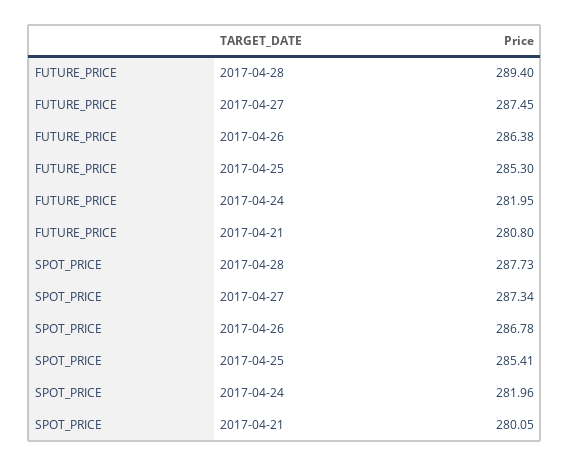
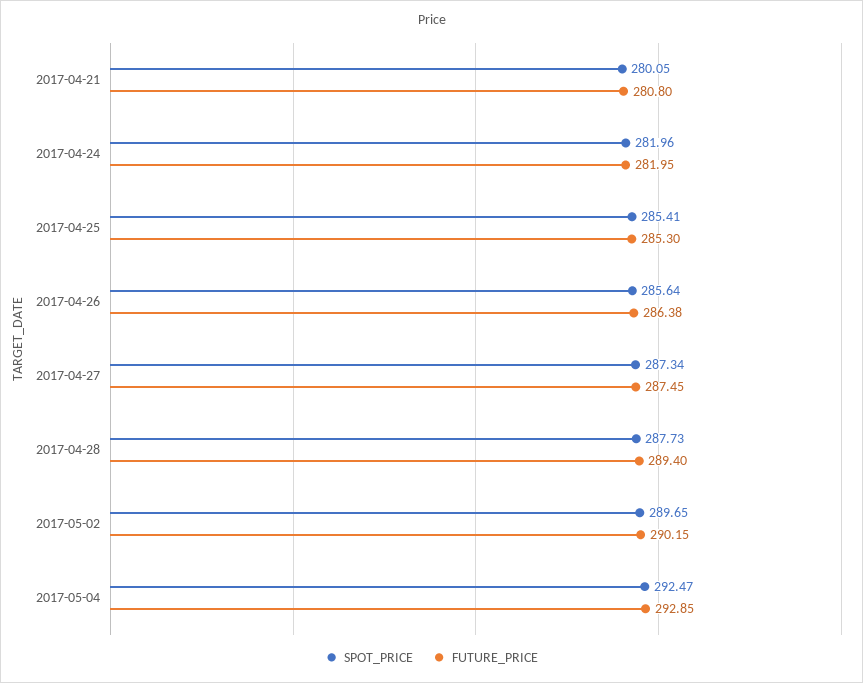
SPOT_PRICE, 2017-04-26: 286.78 -> 285.64
SPOT_PRICE, 2017-05-02: none -> 289.65
FUTURE_PRICE, 2017-05-02: none -> 290.15
SPOT_PRICE, 2017-05-04: none -> 292.47
FUTURE_PRICE, 2017-05-04: none -> 292.85

